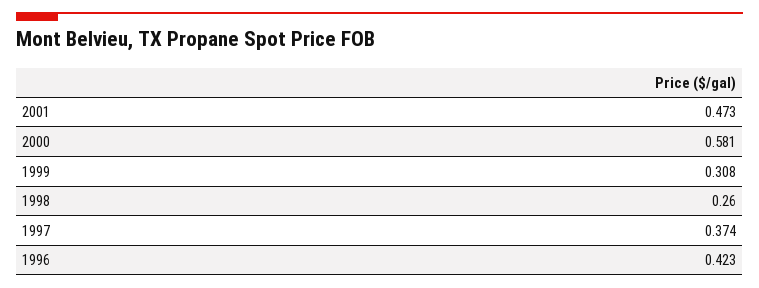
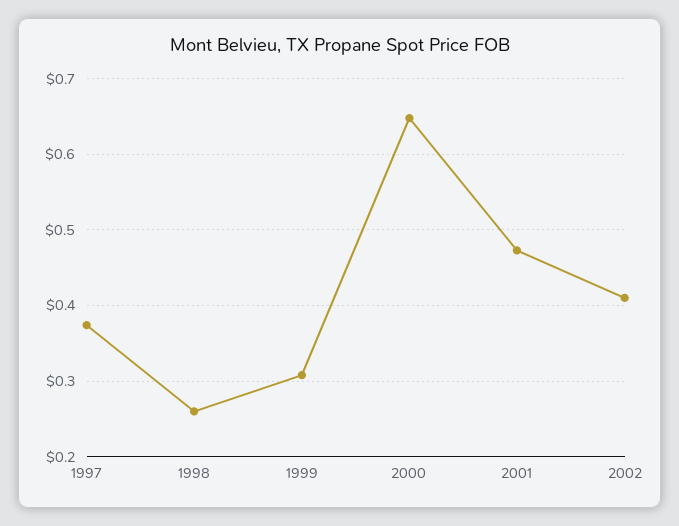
2000: 0.581 -> 0.65
1996: 0.423 -> none
2002: none -> 0.41

